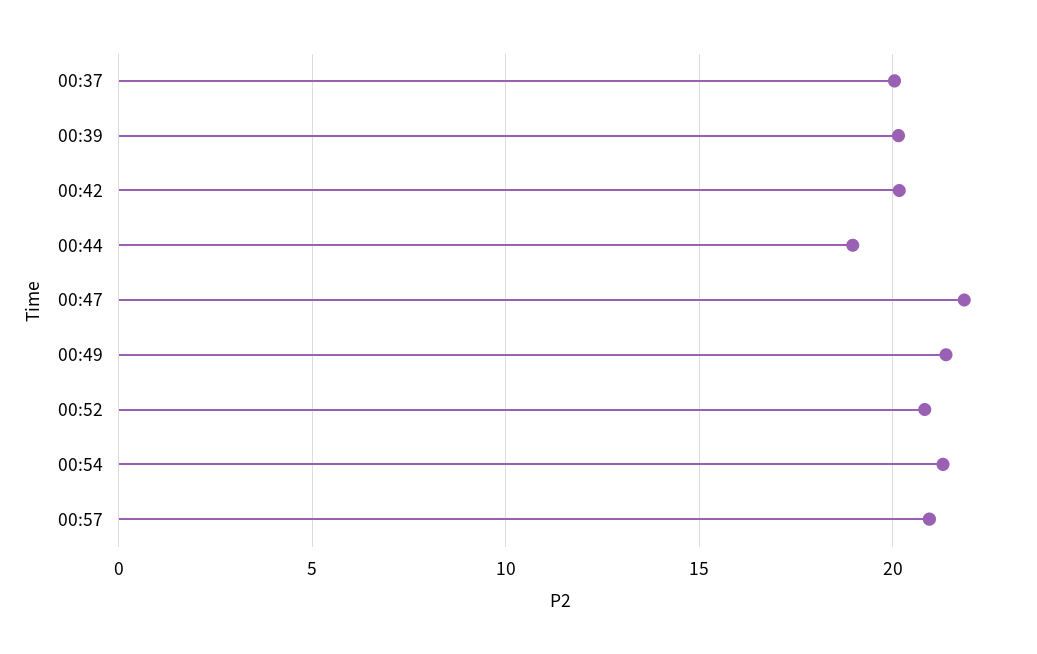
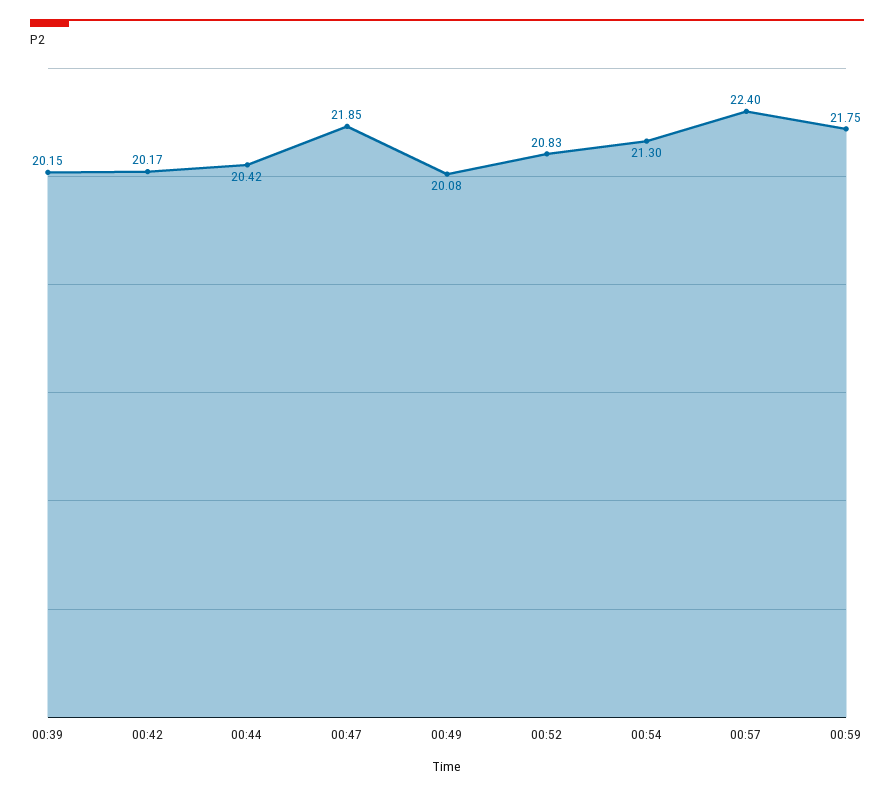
00:37: 20 -> none
00:44: 19 -> 20.42
00:49: 21.5 -> 20.08
00:57: 21 -> 22.4
00:59: none -> 21.75

